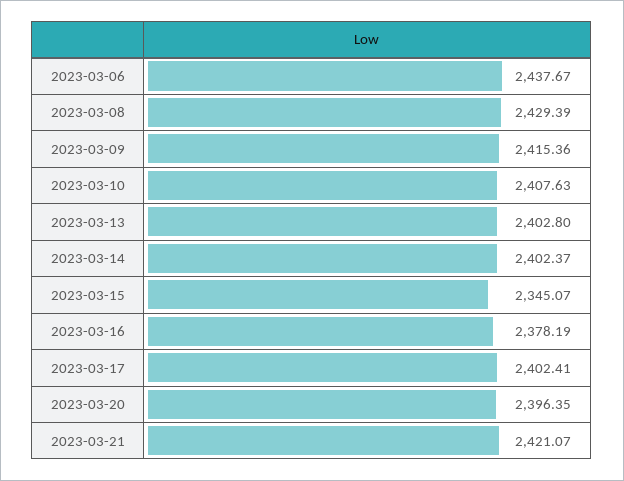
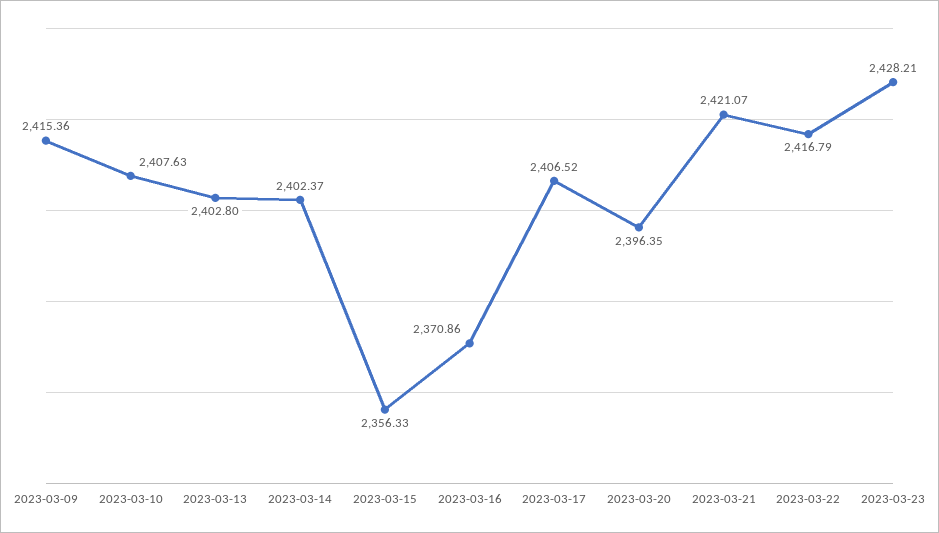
2023-03-06: 2437.67 -> none
2023-03-08: 2429.39 -> none
2023-03-15: 2345.07 -> 2356.33
2023-03-16: 2378.19 -> 2370.86
2023-03-17: 2402.41 -> 2406.52
2023-03-22: none -> 2416.79
2023-03-23: none -> 2428.21

